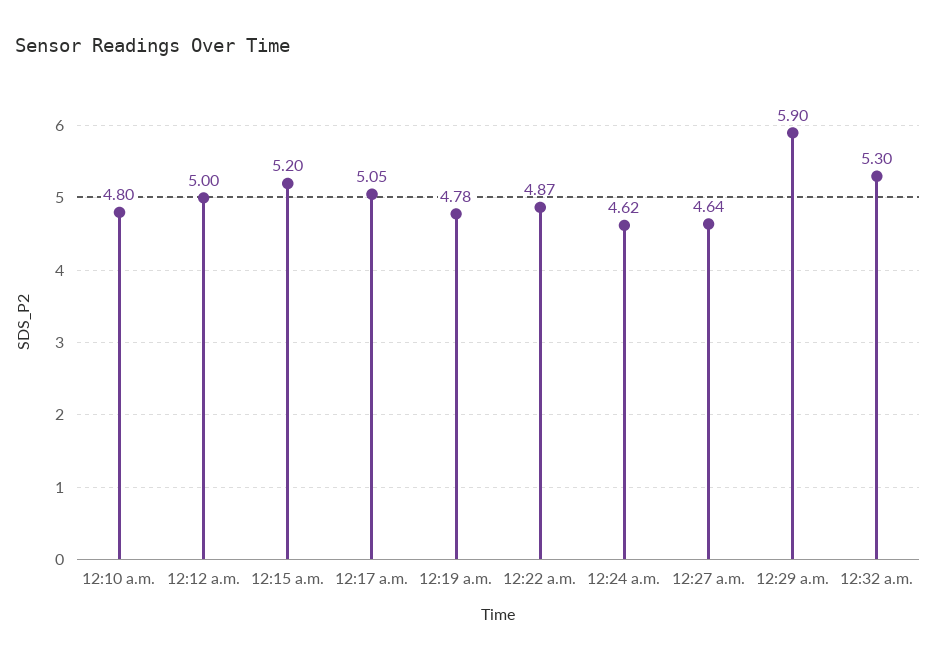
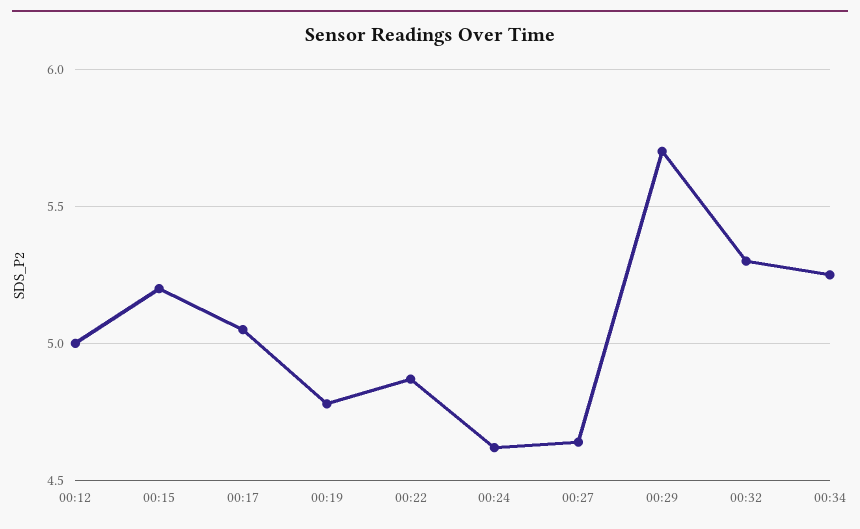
12:10 a.m.: 4.8 -> none
12:29 a.m.: 5.9 -> 5.7
00:34: none -> 5.25

